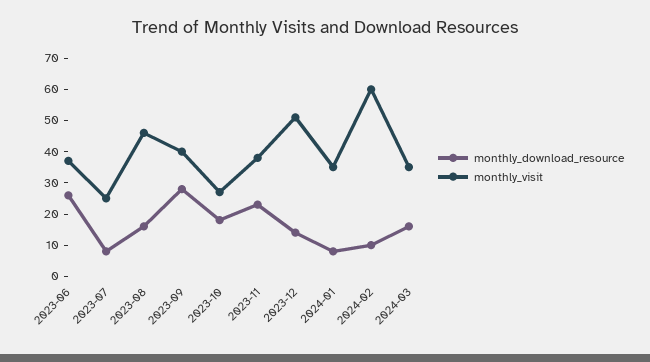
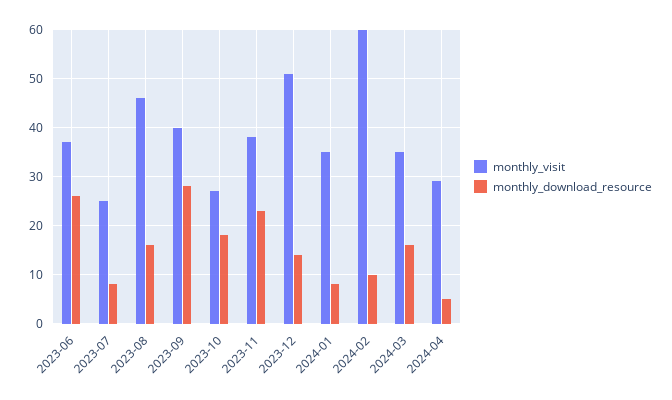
monthly_visit, 2024-04: none -> 30
monthly_download_resource, 2024-04: none -> 5

